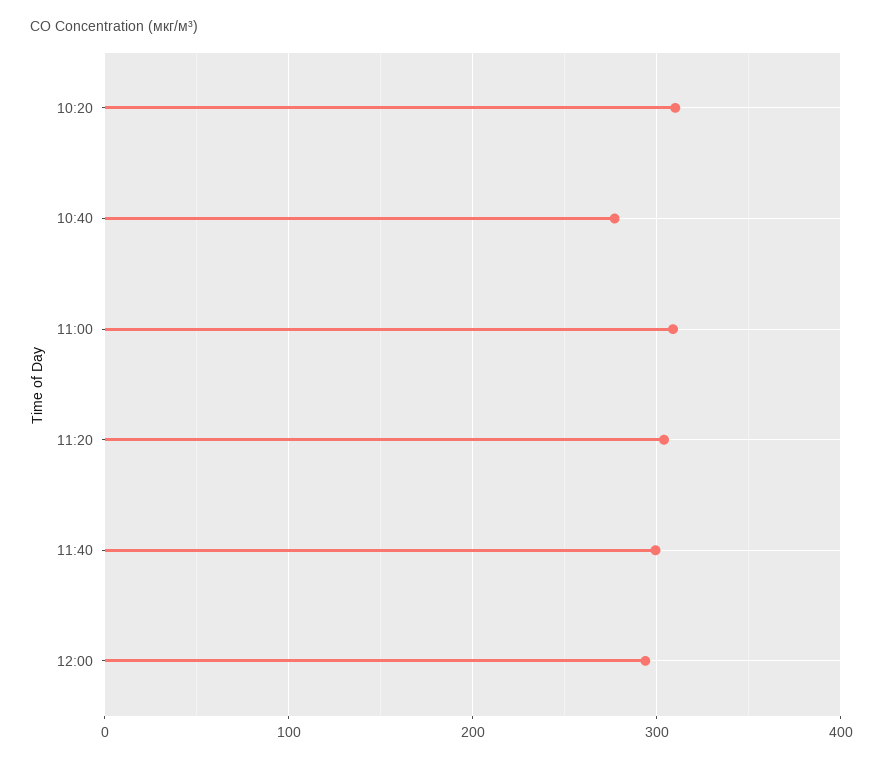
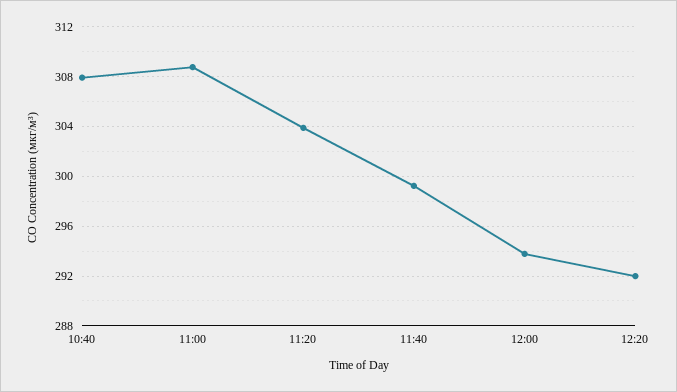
10:20: 310 -> none
10:40: 280 -> 308
12:20: none -> 292

